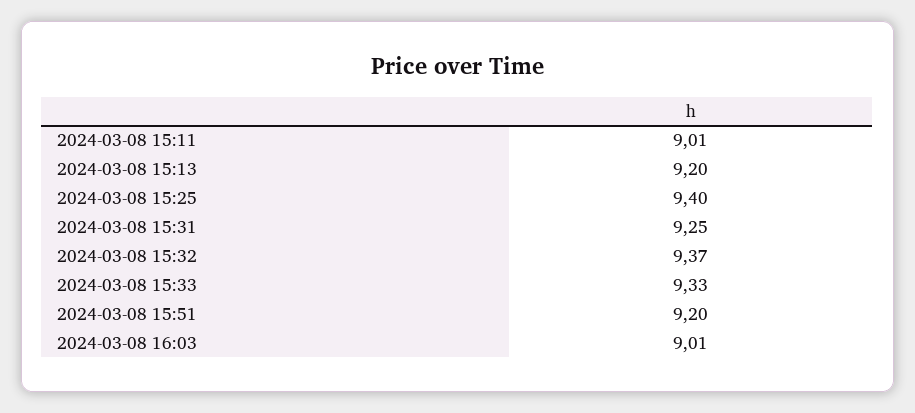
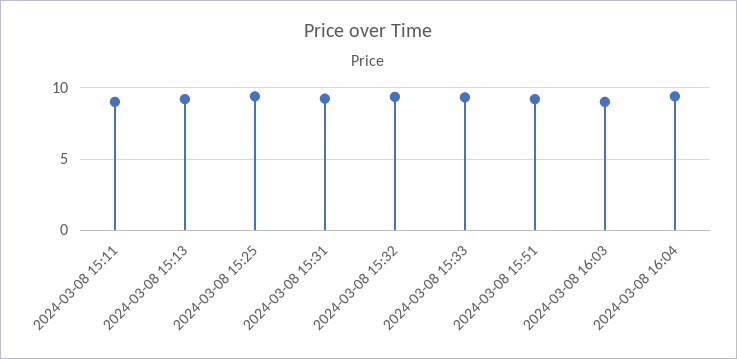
2024-03-08 16:04: none -> 9.5

